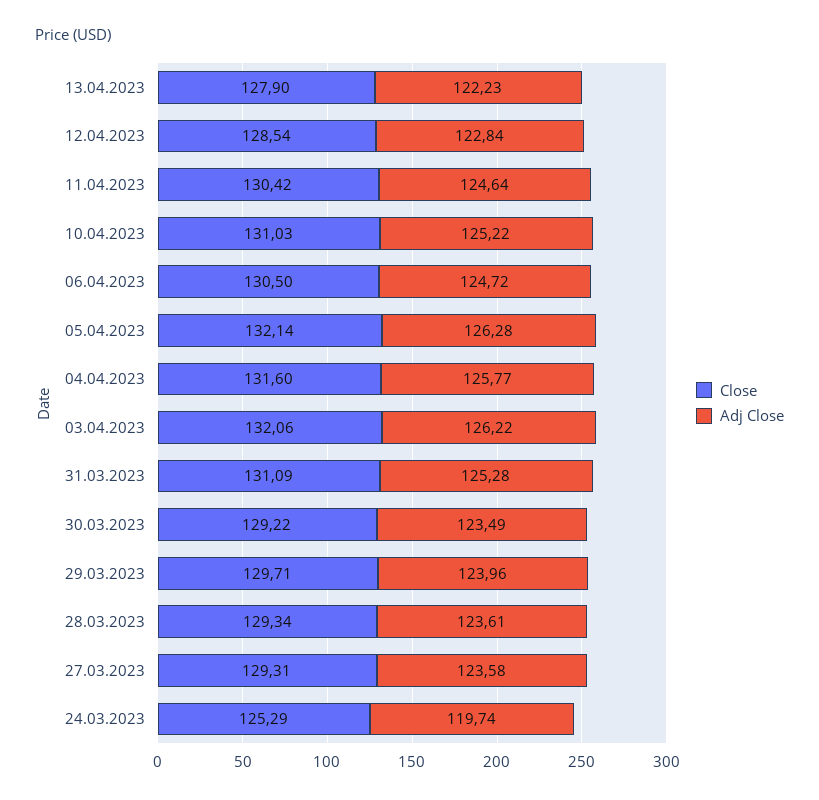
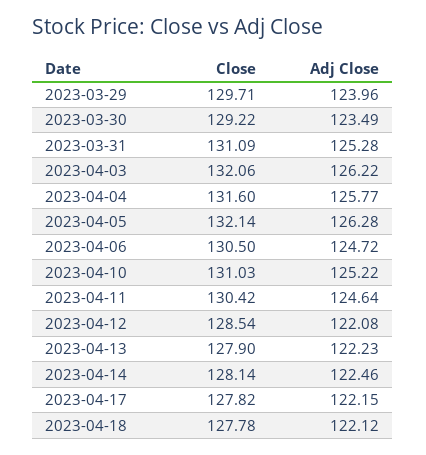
Adj Close, 12.04.2023: 122.84 -> 122.08
Close, 28.03.2023: 129.34 -> none
Adj Close, 28.03.2023: 123.61 -> none
Close, 27.03.2023: 129.31 -> none
Adj Close, 27.03.2023: 123.58 -> none
Close, 24.03.2023: 125.29 -> none
Adj Close, 24.03.2023: 119.74 -> none
Close, 2023-04-14: none -> 128.14
Adj Close, 2023-04-14: none -> 122.46
Close, 2023-04-17: none -> 127.82
Adj Close, 2023-04-17: none -> 122.15
Close, 2023-04-18: none -> 127.78
Adj Close, 2023-04-18: none -> 122.12

